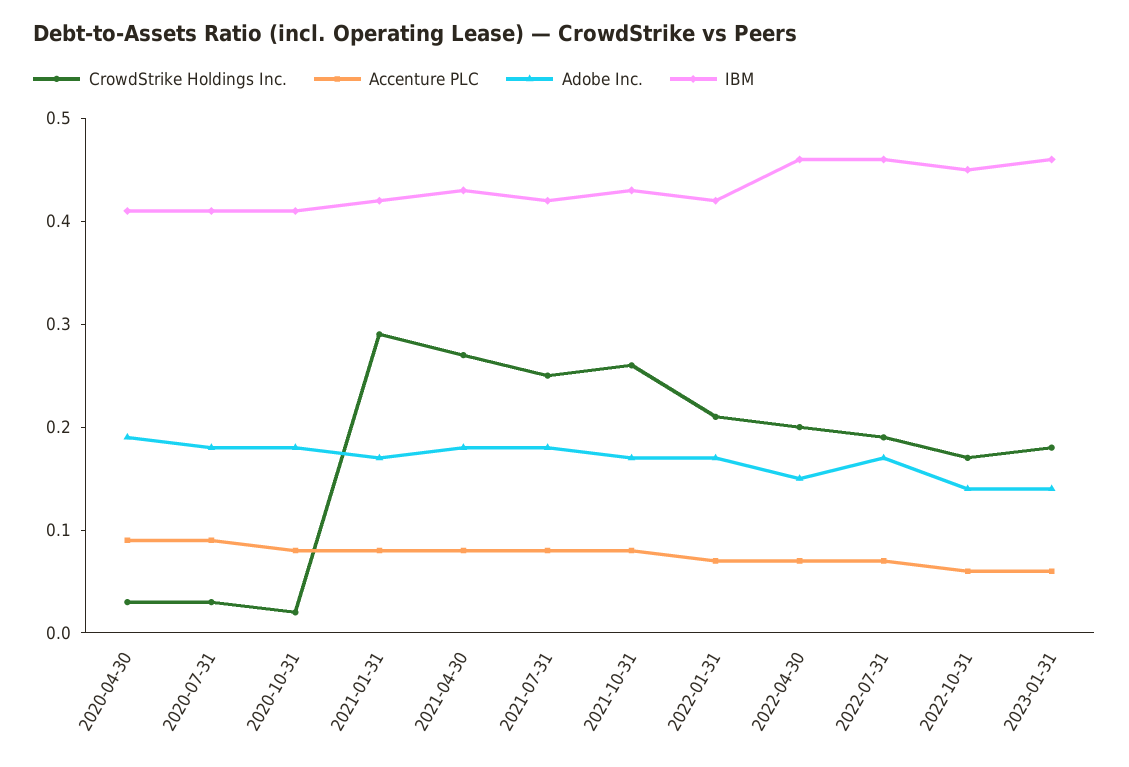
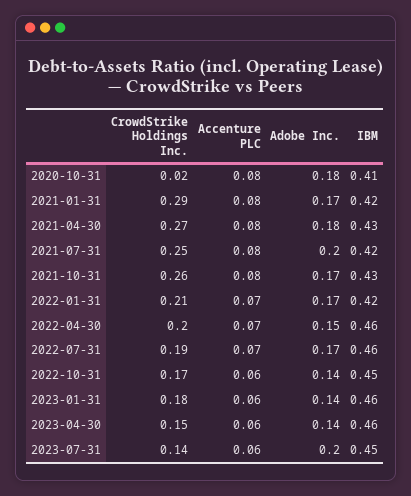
CrowdStrike Holdings Inc., 2020-04-30: 0.03 -> none
Accenture PLC, 2020-04-30: 0.09 -> none
Adobe Inc., 2020-04-30: 0.19 -> none
IBM, 2020-04-30: 0.41 -> none
CrowdStrike Holdings Inc., 2020-07-31: 0.03 -> none
Accenture PLC, 2020-07-31: 0.09 -> none
Adobe Inc., 2020-07-31: 0.18 -> none
IBM, 2020-07-31: 0.41 -> none
Adobe Inc., 2021-07-31: 0.18 -> 0.2
CrowdStrike Holdings Inc., 2023-04-30: none -> 0.15
Accenture PLC, 2023-04-30: none -> 0.06
Adobe Inc., 2023-04-30: none -> 0.14
IBM, 2023-04-30: none -> 0.46
CrowdStrike Holdings Inc., 2023-07-31: none -> 0.14
Accenture PLC, 2023-07-31: none -> 0.06
Adobe Inc., 2023-07-31: none -> 0.2
IBM, 2023-07-31: none -> 0.45

